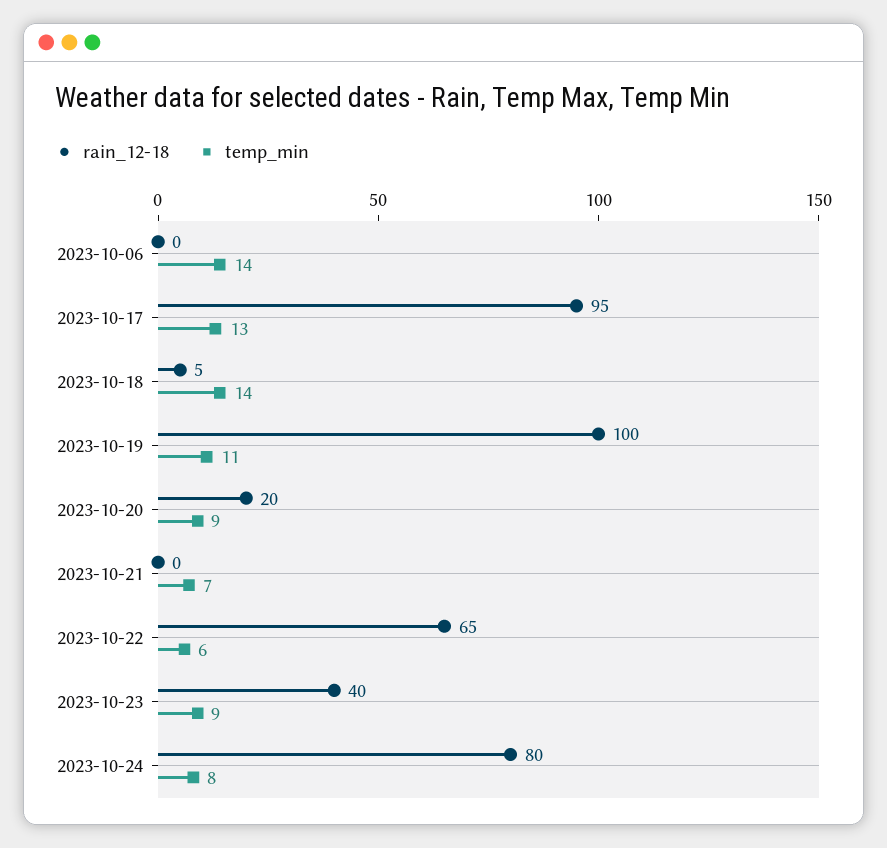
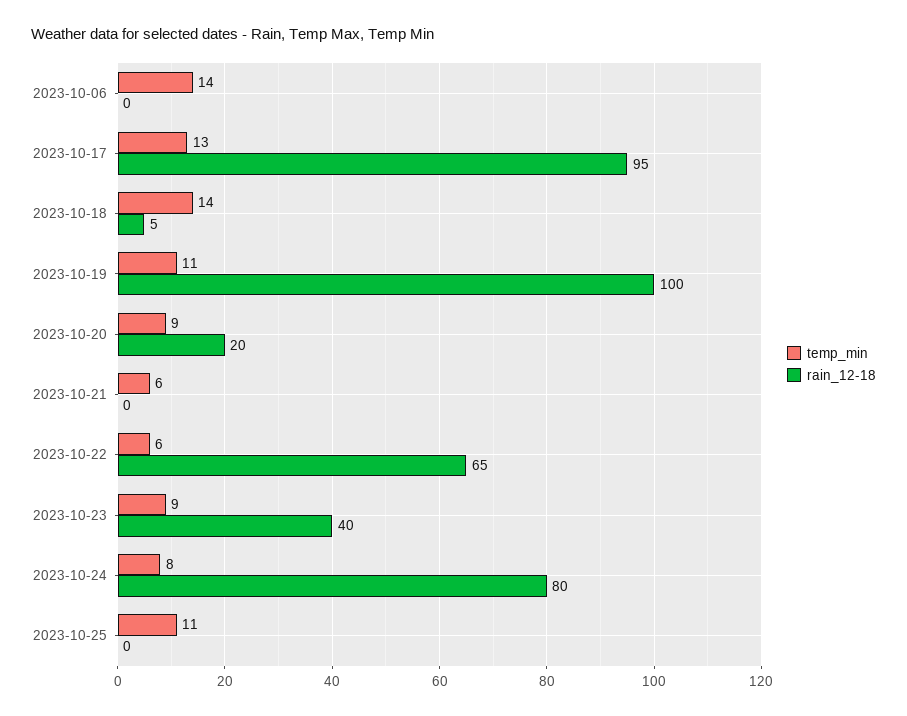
temp_min, 2023-10-21: 7 -> 6
temp_min, 2023-10-25: none -> 11
rain_12-18, 2023-10-25: none -> 0

